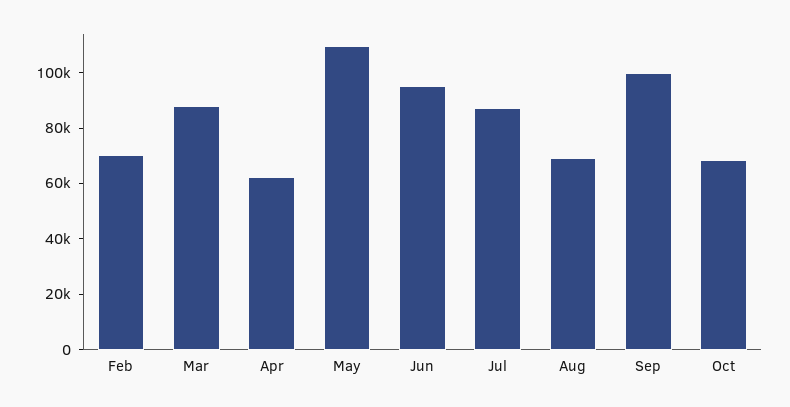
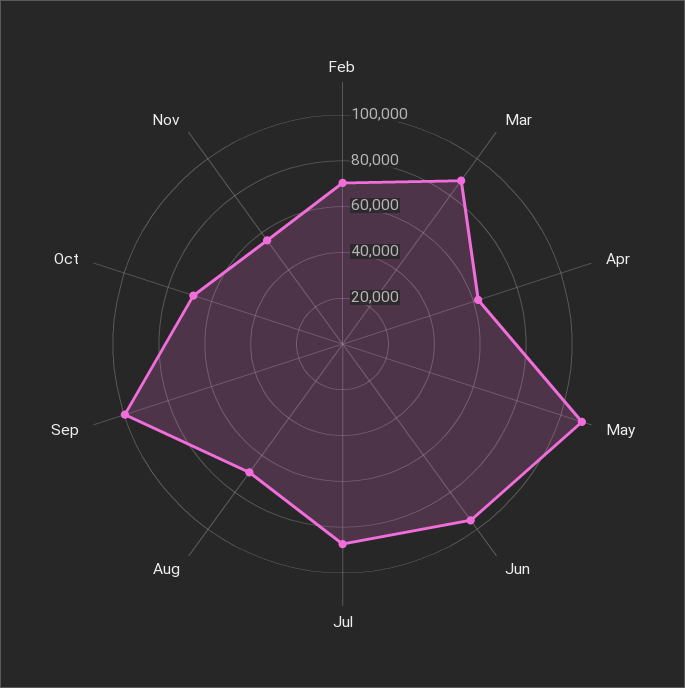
Nov: none -> 55000

